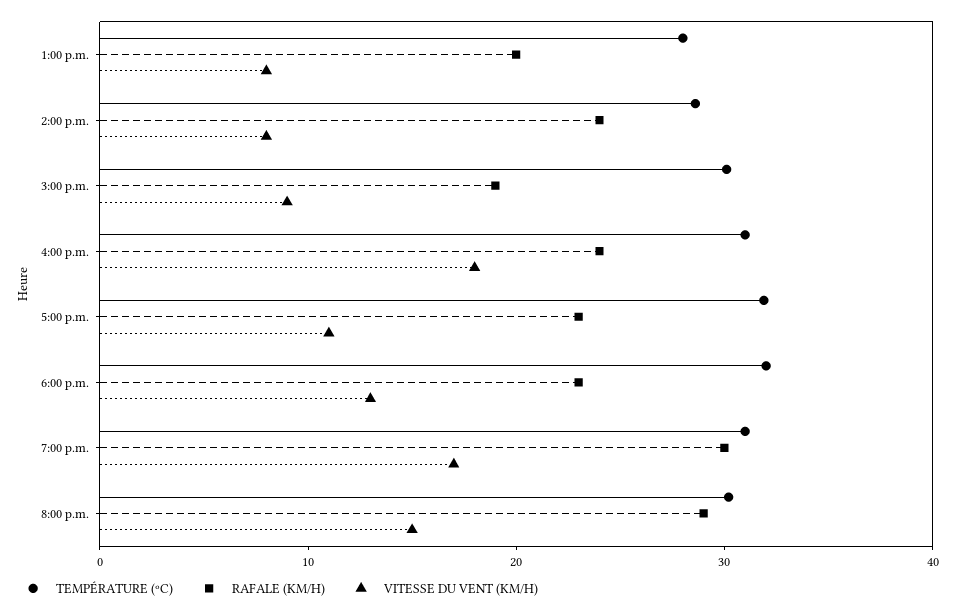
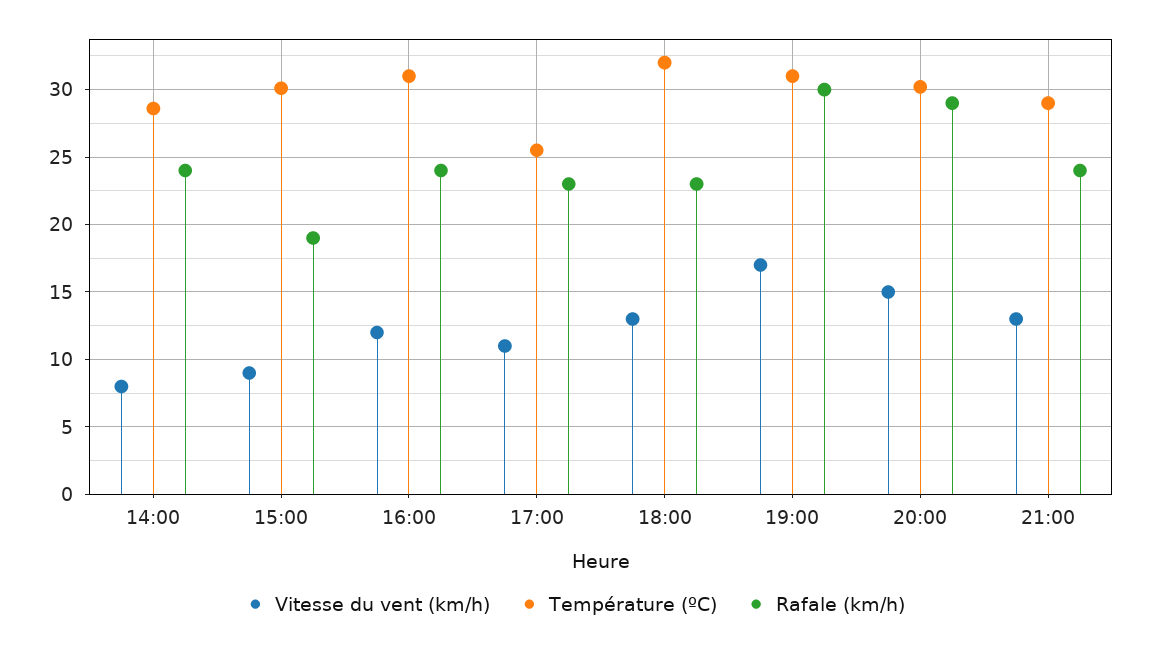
TEMPÉRATURE (ºC), 1:00 p.m.: 28 -> none
RAFALE (KM/H), 1:00 p.m.: 20 -> none
VITESSE DU VENT (KM/H), 1:00 p.m.: 8 -> none
VITESSE DU VENT (KM/H), 4:00 p.m.: 18 -> 12
TEMPÉRATURE (ºC), 5:00 p.m.: 32 -> 25.5
VITESSE DU VENT (KM/H), 21:00: none -> 13
TEMPÉRATURE (ºC), 21:00: none -> 29
RAFALE (KM/H), 21:00: none -> 24

